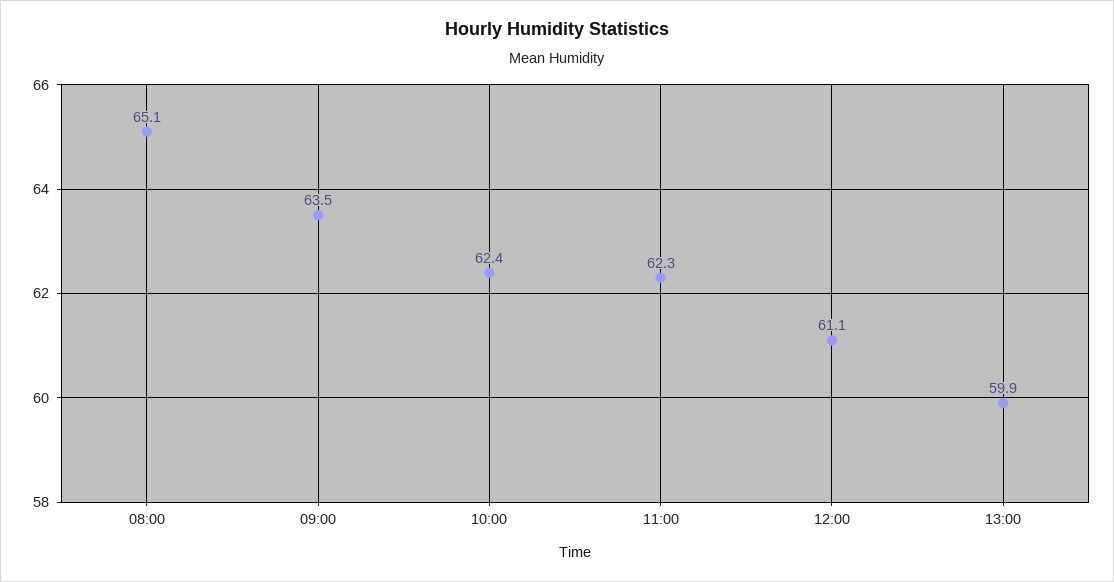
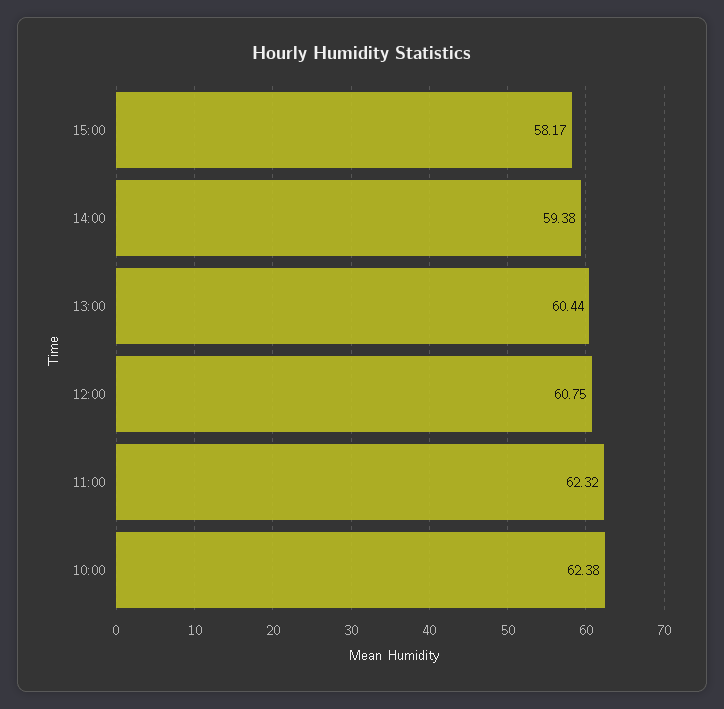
08:00: 65.1 -> none
09:00: 63.5 -> none
12:00: 61.1 -> 60.75
13:00: 59.9 -> 60.44
15:00: none -> 58.17
14:00: none -> 59.38

